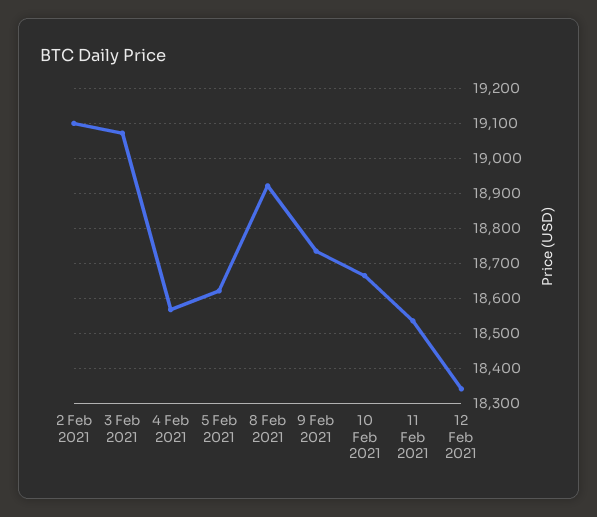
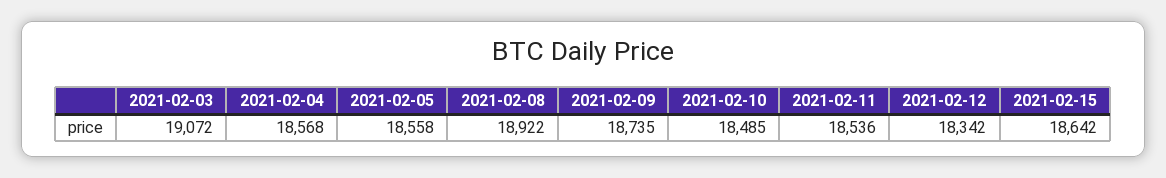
2 Feb 2021: 19100 -> none
5 Feb 2021: 18620 -> 18558
10 Feb 2021: 18660 -> 18485
2021-02-15: none -> 18642

